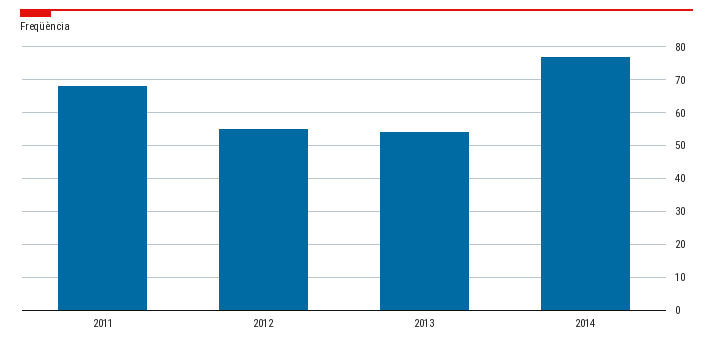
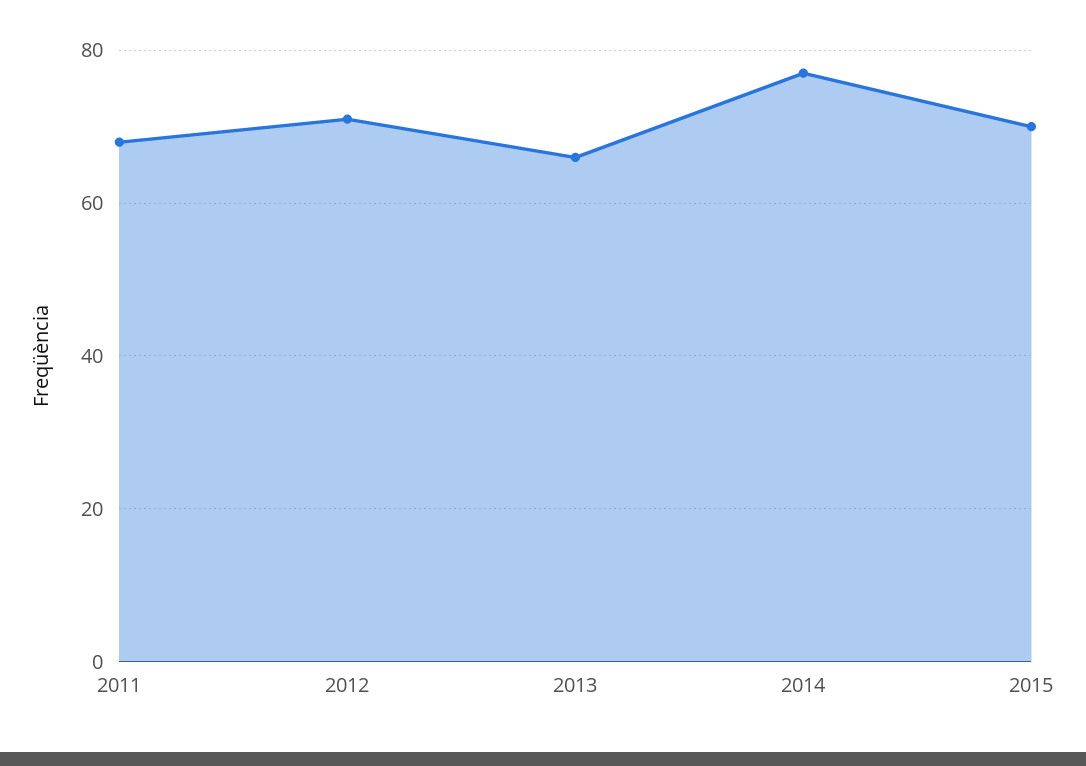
2012: 55 -> 70
2013: 55 -> 65
2015: none -> 70

